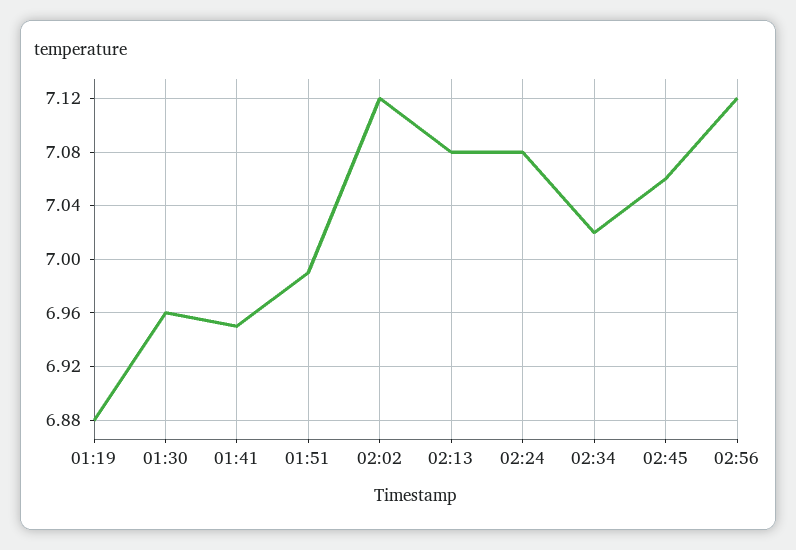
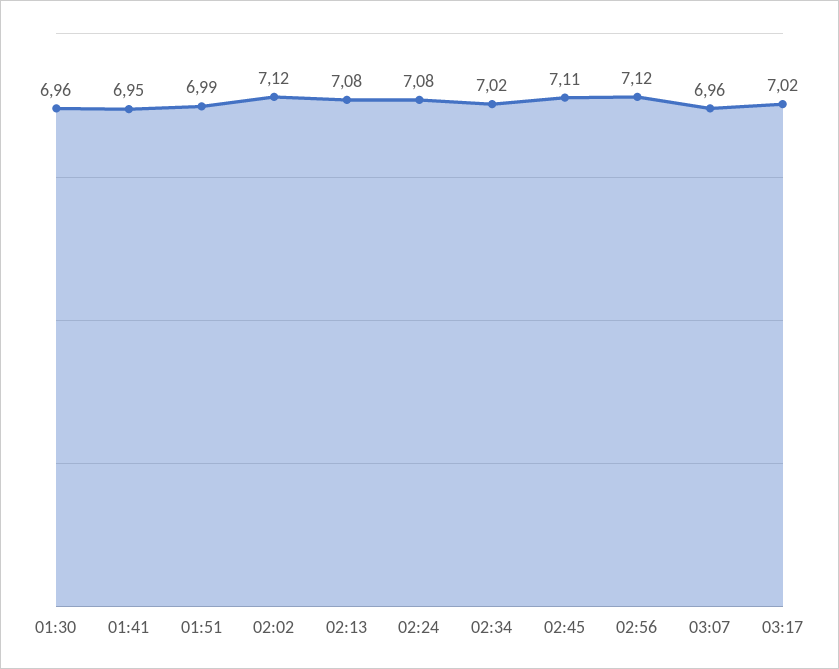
01:19: 6.88 -> none
02:45: 7.06 -> 7.11
03:07: none -> 6.96
03:17: none -> 7.02

